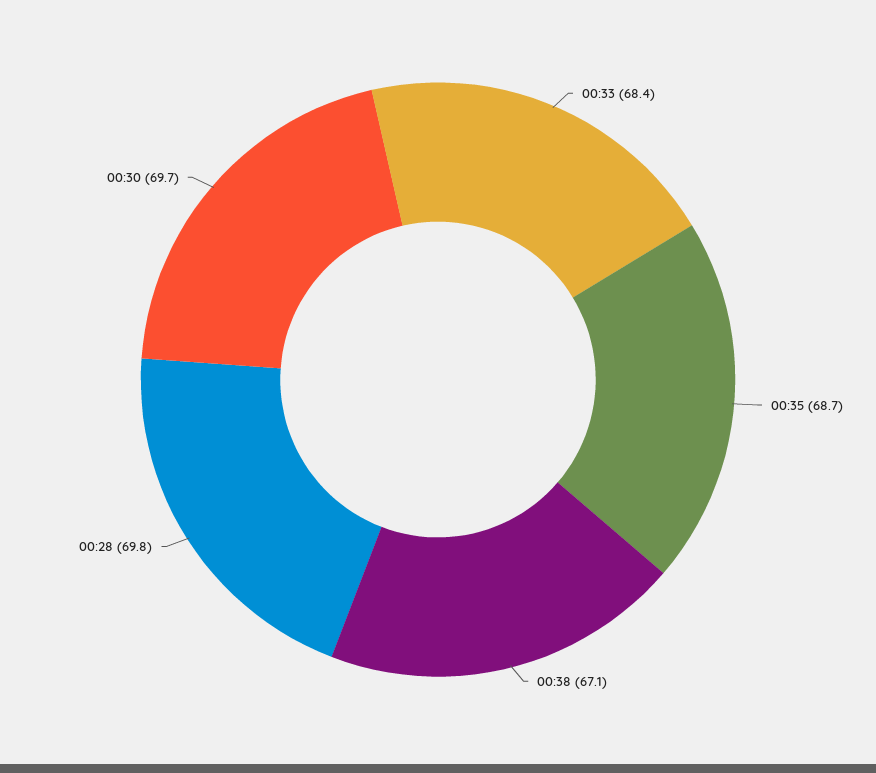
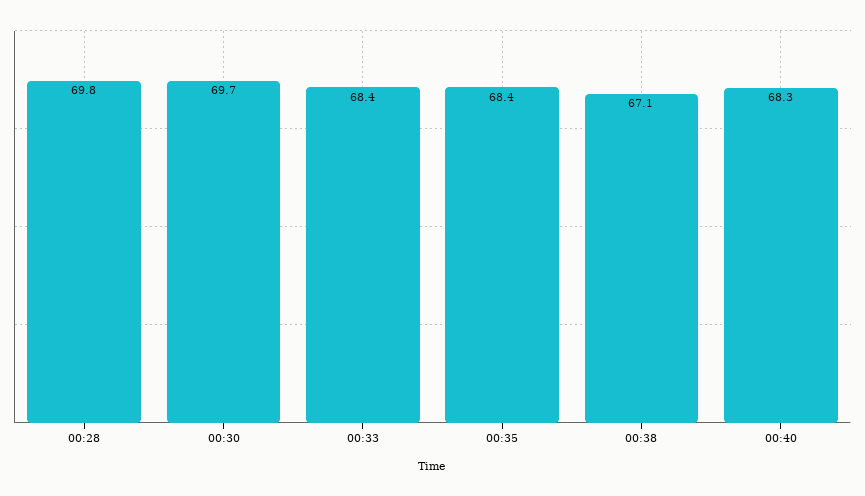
00:35: 68.7 -> 68.4
00:40: none -> 68.3

